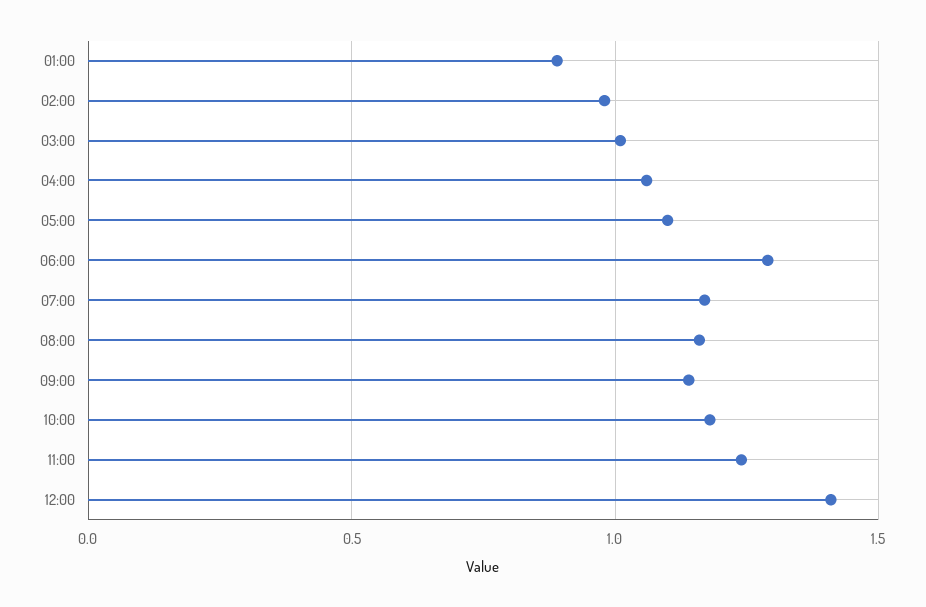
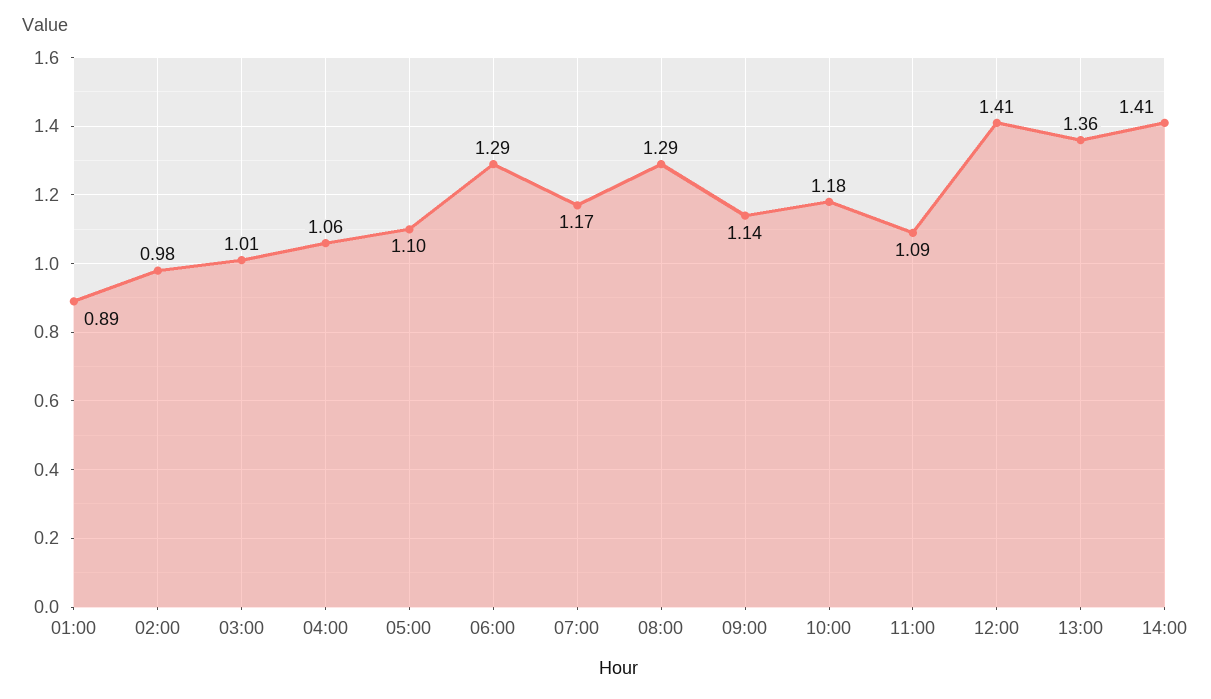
08:00: 1.15 -> 1.29
11:00: 1.25 -> 1.09
13:00: none -> 1.36
14:00: none -> 1.41

